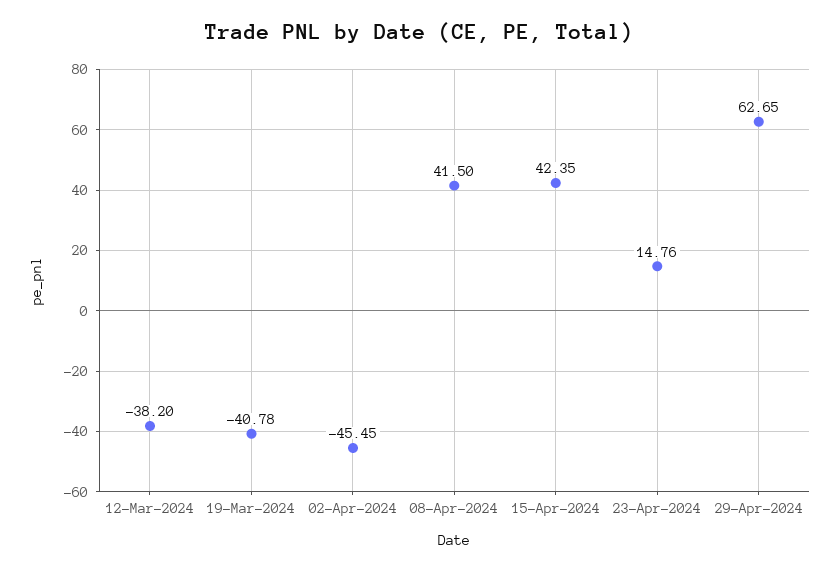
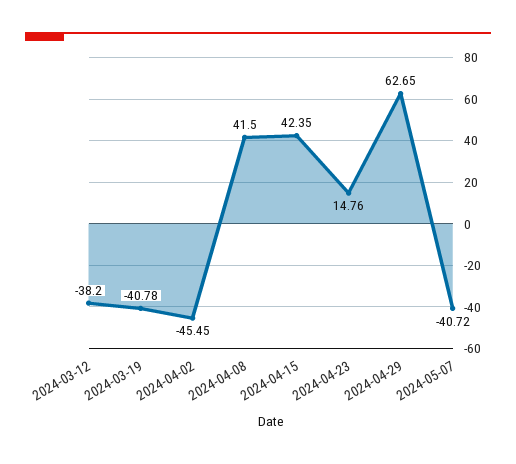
2024-05-07: none -> -40.72

